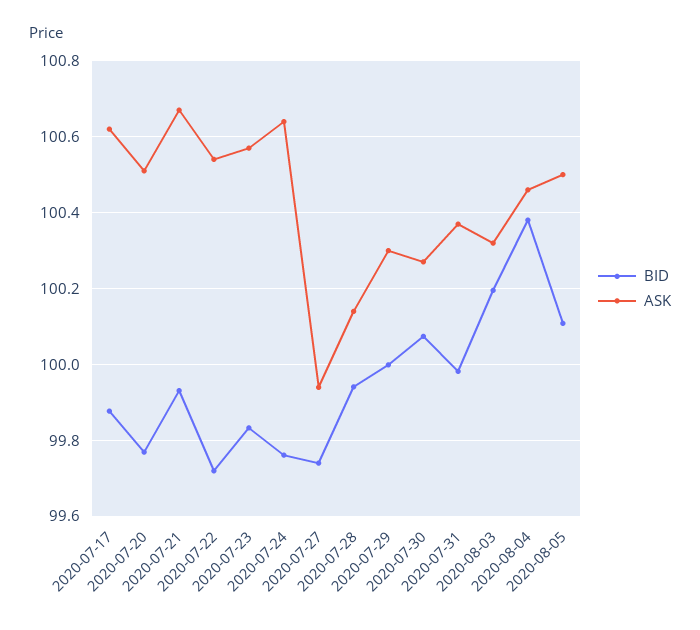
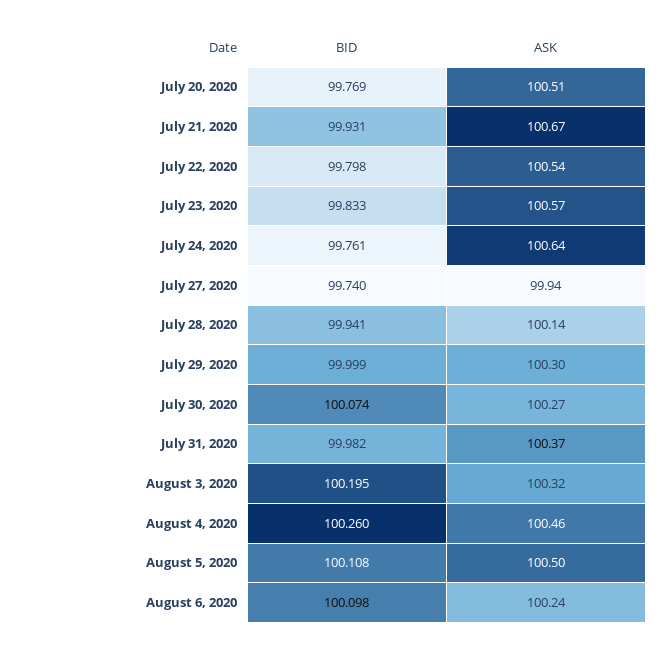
BID, 2020-07-17: 99.88 -> none
ASK, 2020-07-17: 100.62 -> none
BID, 2020-07-22: 99.72 -> 99.798
BID, 2020-08-04: 100.38 -> 100.26
BID, August 6, 2020: none -> 100.098
ASK, August 6, 2020: none -> 100.24

